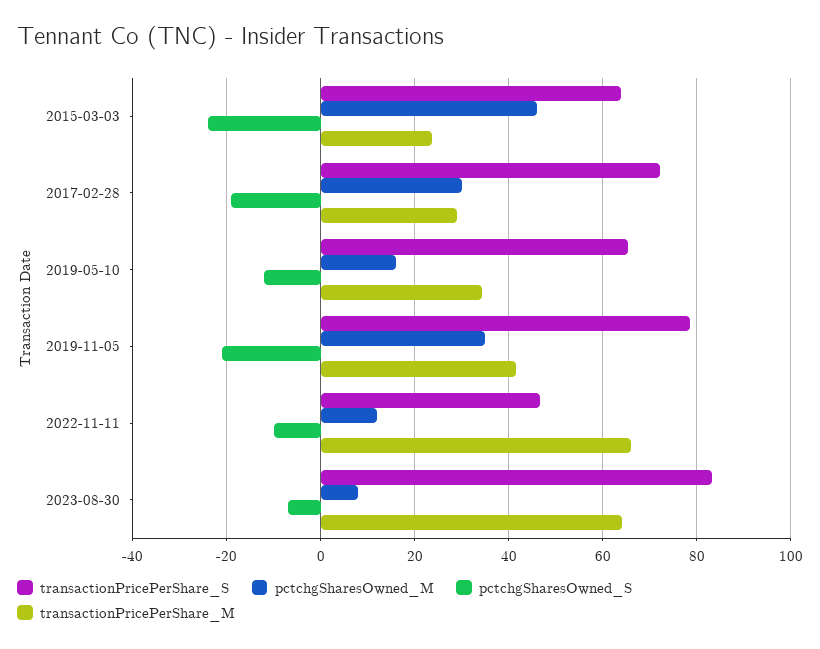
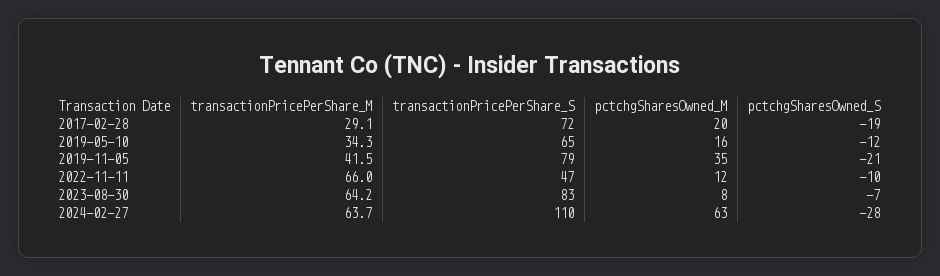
transactionPricePerShare_S, 2015-03-03: 64 -> none
pctchgSharesOwned_M, 2015-03-03: 46 -> none
pctchgSharesOwned_S, 2015-03-03: -24 -> none
transactionPricePerShare_M, 2015-03-03: 24 -> none
pctchgSharesOwned_M, 2017-02-28: 30 -> 20
transactionPricePerShare_M, 2024-02-27: none -> 63.7
transactionPricePerShare_S, 2024-02-27: none -> 110
pctchgSharesOwned_M, 2024-02-27: none -> 63
pctchgSharesOwned_S, 2024-02-27: none -> -28

